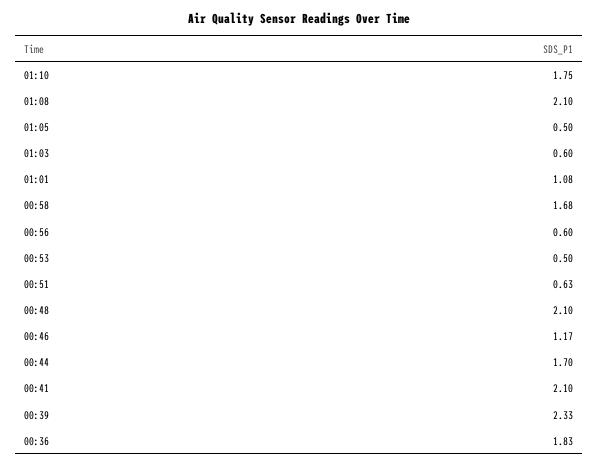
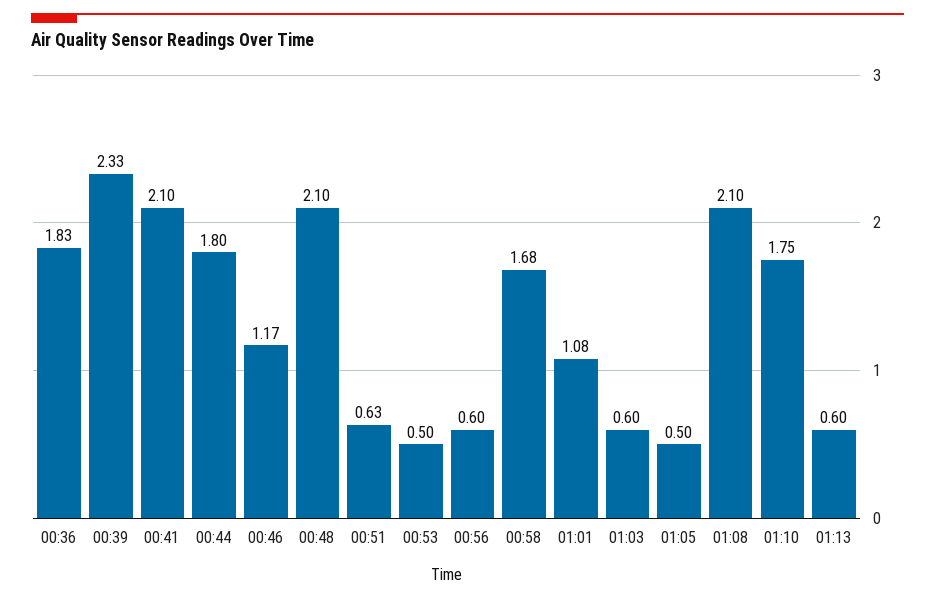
00:44: 1.7 -> 1.8
01:13: none -> 0.6

